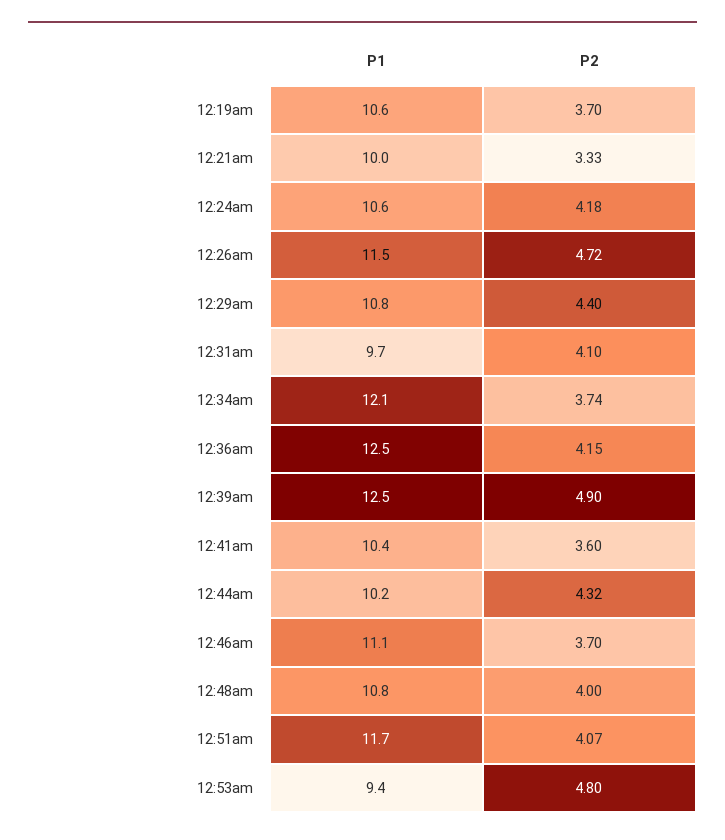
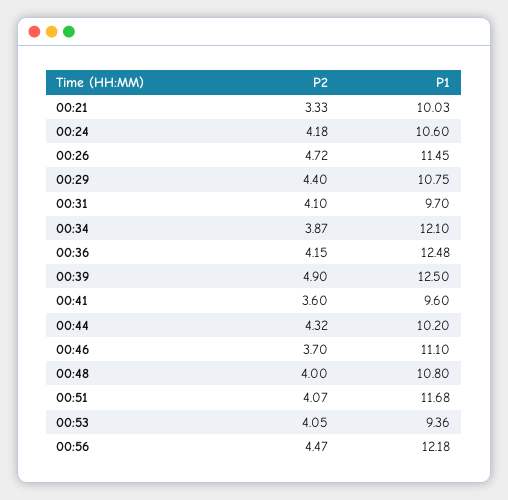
P1, 12:19am: 10.6 -> none
P2, 12:19am: 3.7 -> none
P2, 12:34am: 3.74 -> 3.87
P1, 12:41am: 10.4 -> 9.6
P2, 12:53am: 4.8 -> 4.05
P2, 00:56: none -> 4.47
P1, 00:56: none -> 12.18

